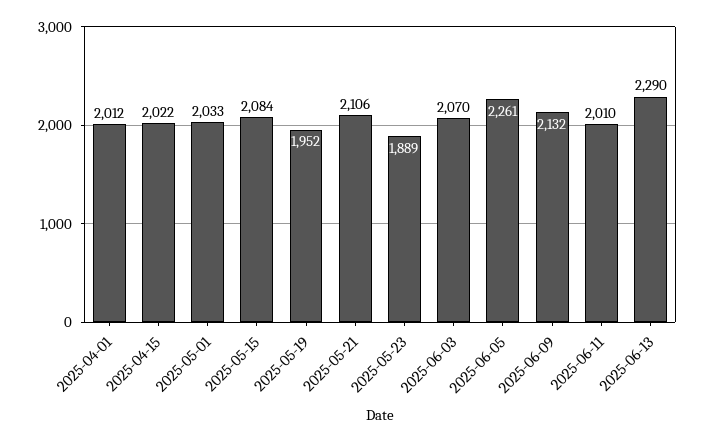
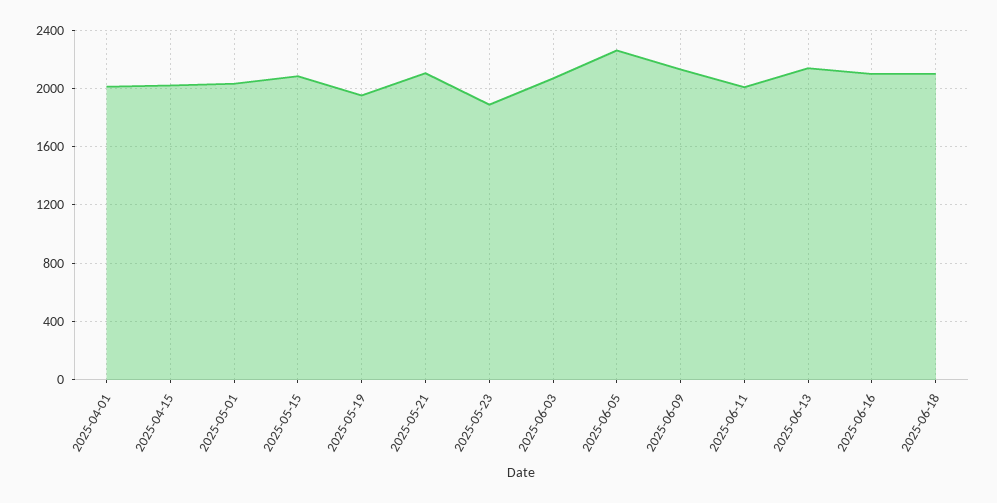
2025-06-13: 2290 -> 2150
2025-06-16: none -> 2100
2025-06-18: none -> 2100

